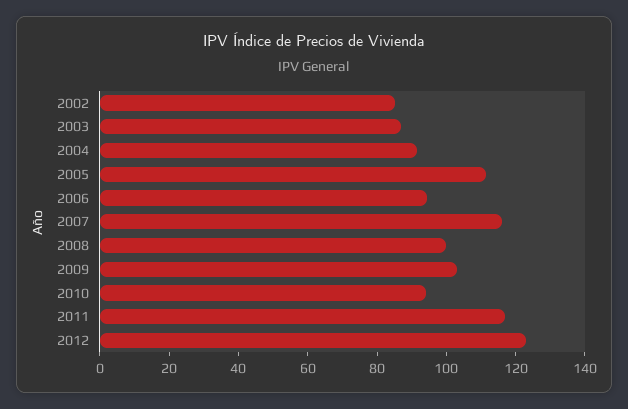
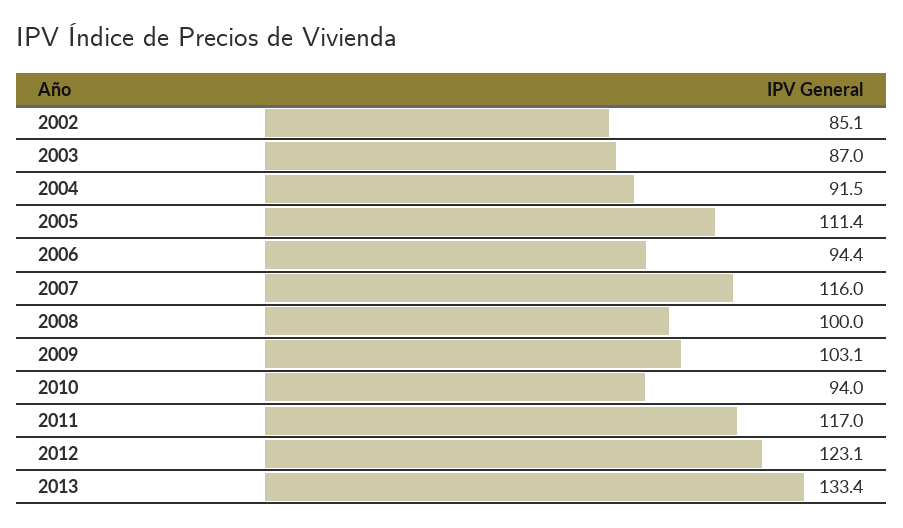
2013: none -> 133.4

